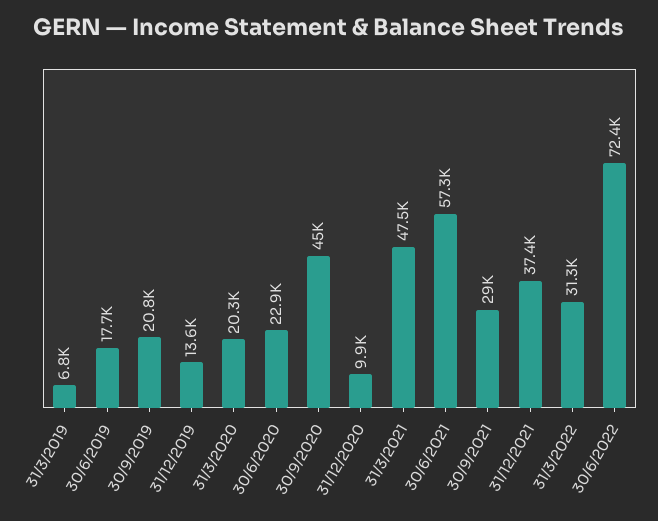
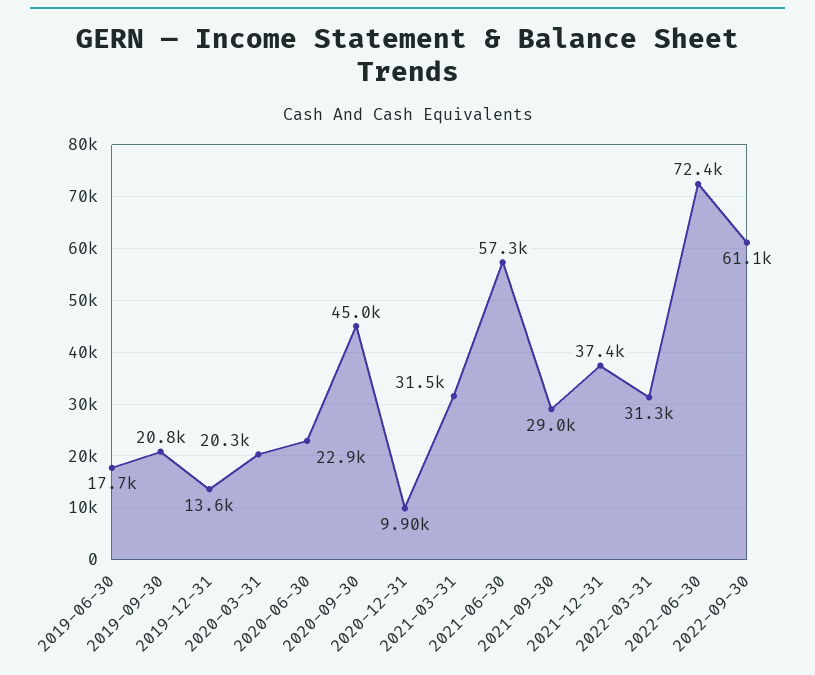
31/3/2019: 6800 -> none
31/3/2021: 47500 -> 31500
2022-09-30: none -> 61100

